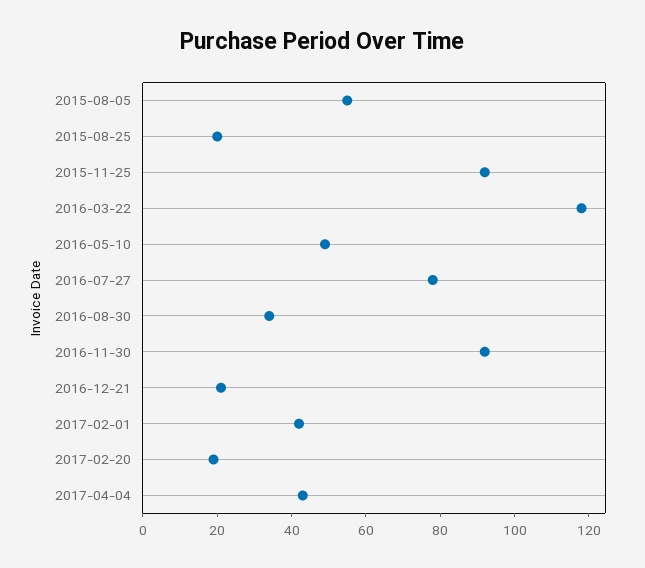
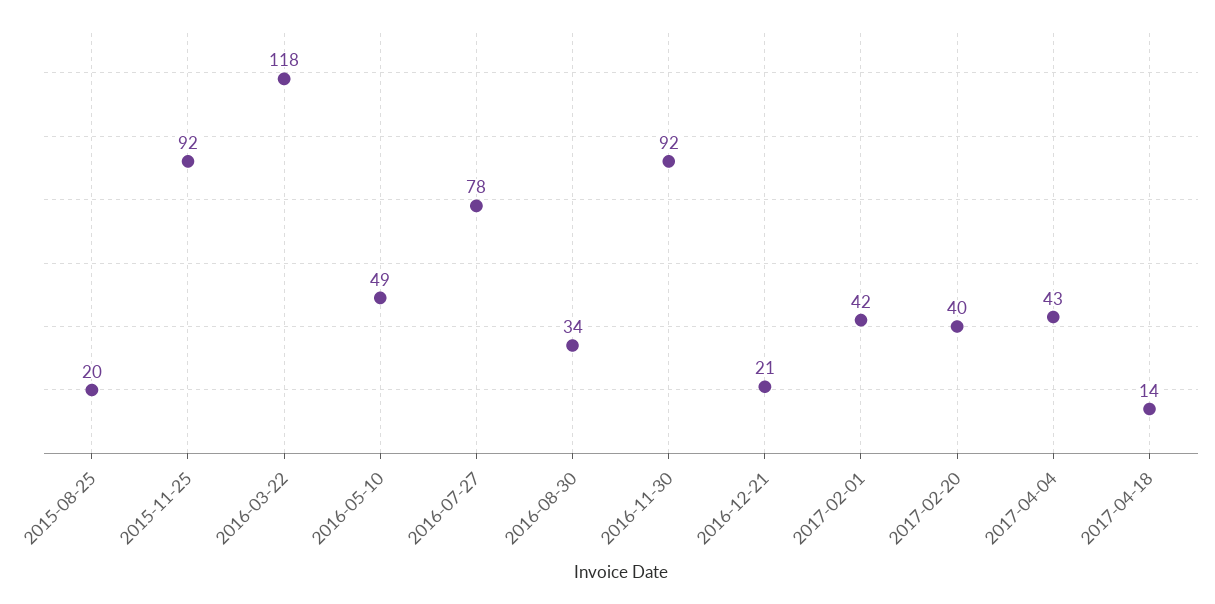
2015-08-05: 55 -> none
2017-02-20: 20 -> 40
2017-04-18: none -> 14

